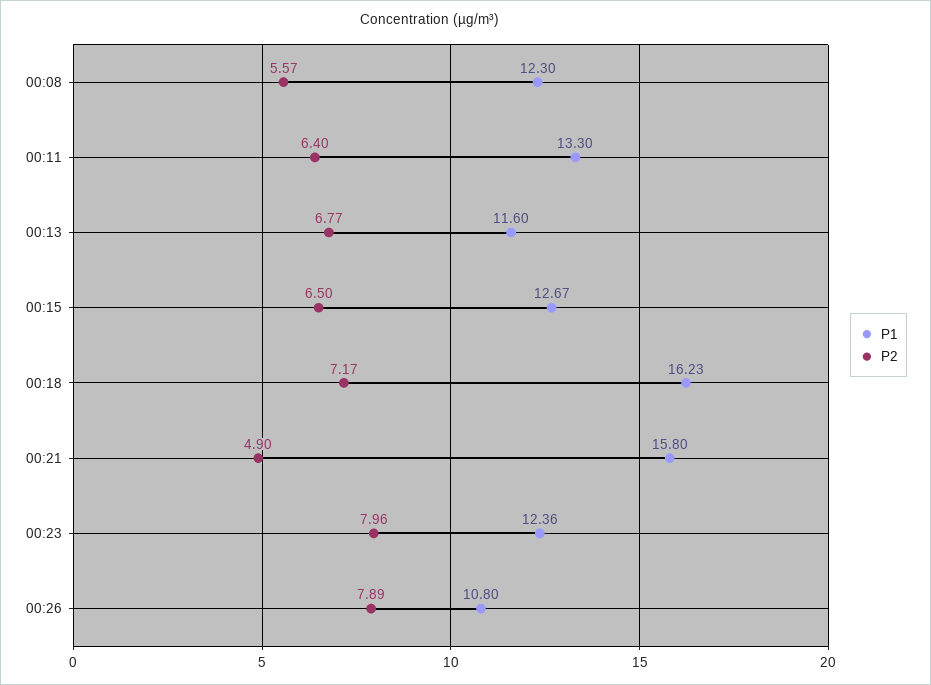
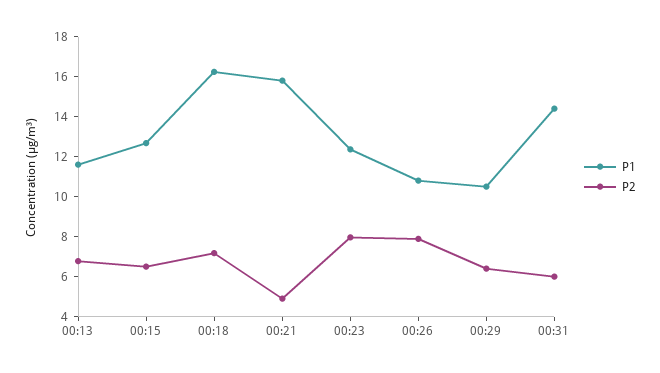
P1, 00:08: 12.3 -> none
P2, 00:08: 5.57 -> none
P1, 00:11: 13.3 -> none
P2, 00:11: 6.4 -> none
P1, 00:29: none -> 10.5
P2, 00:29: none -> 6.5
P1, 00:31: none -> 14.5
P2, 00:31: none -> 6

